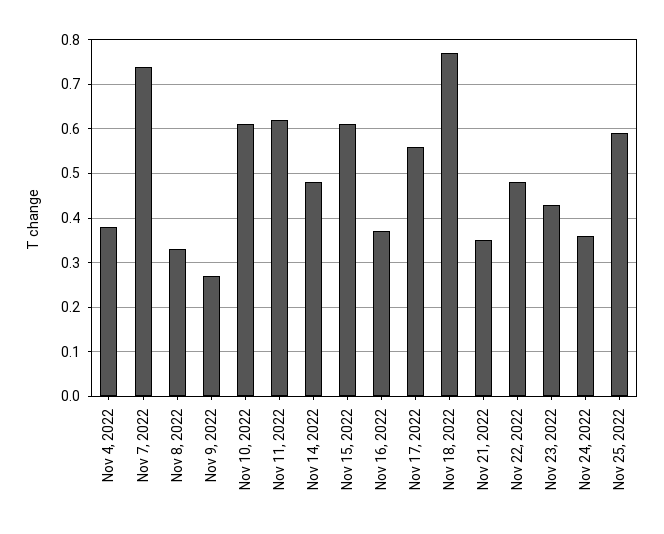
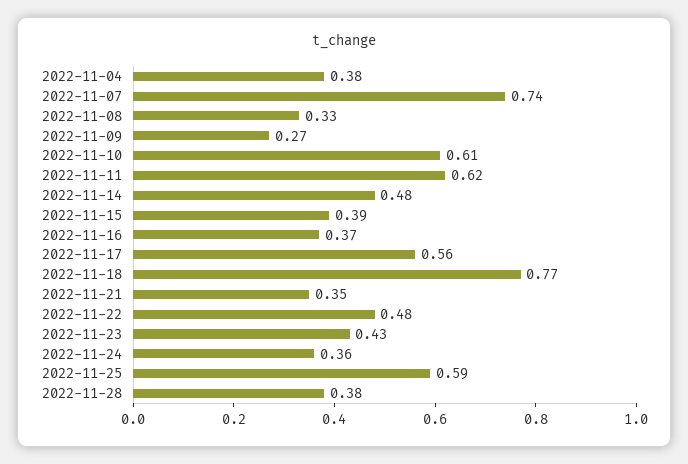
Nov 15, 2022: 0.6 -> 0.39
2022-11-28: none -> 0.38

